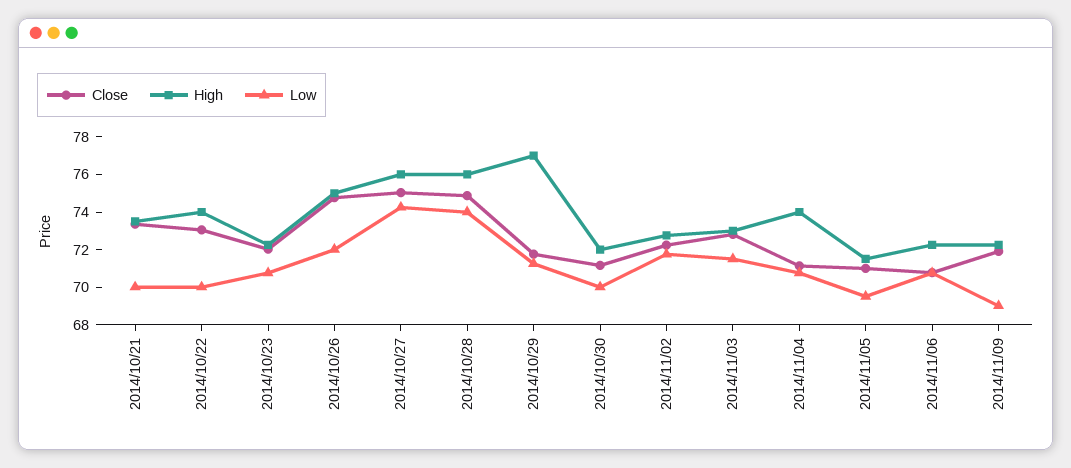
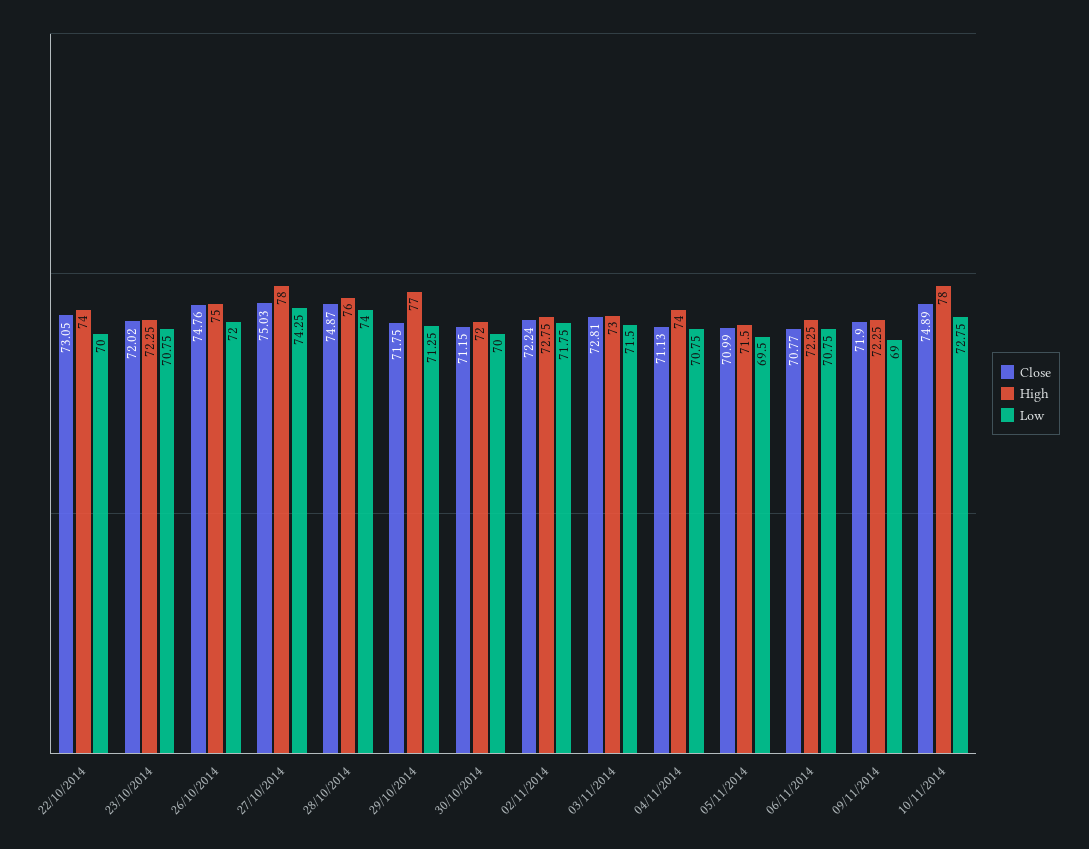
Close, 2014/10/21: 73.5 -> none
High, 2014/10/21: 73.5 -> none
Low, 2014/10/21: 70 -> none
High, 2014/10/27: 76 -> 78
Close, 10/11/2014: none -> 74.89
High, 10/11/2014: none -> 78
Low, 10/11/2014: none -> 72.75

